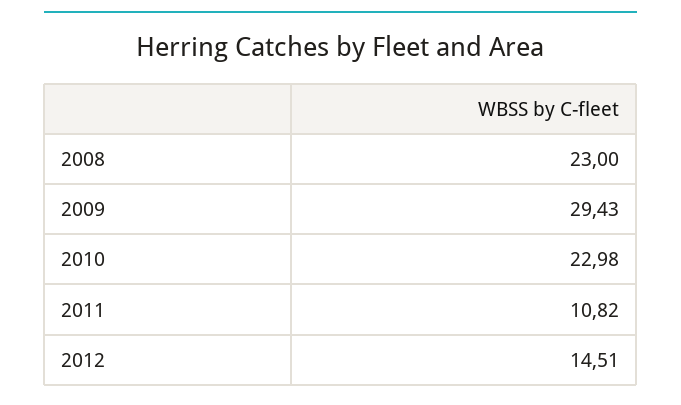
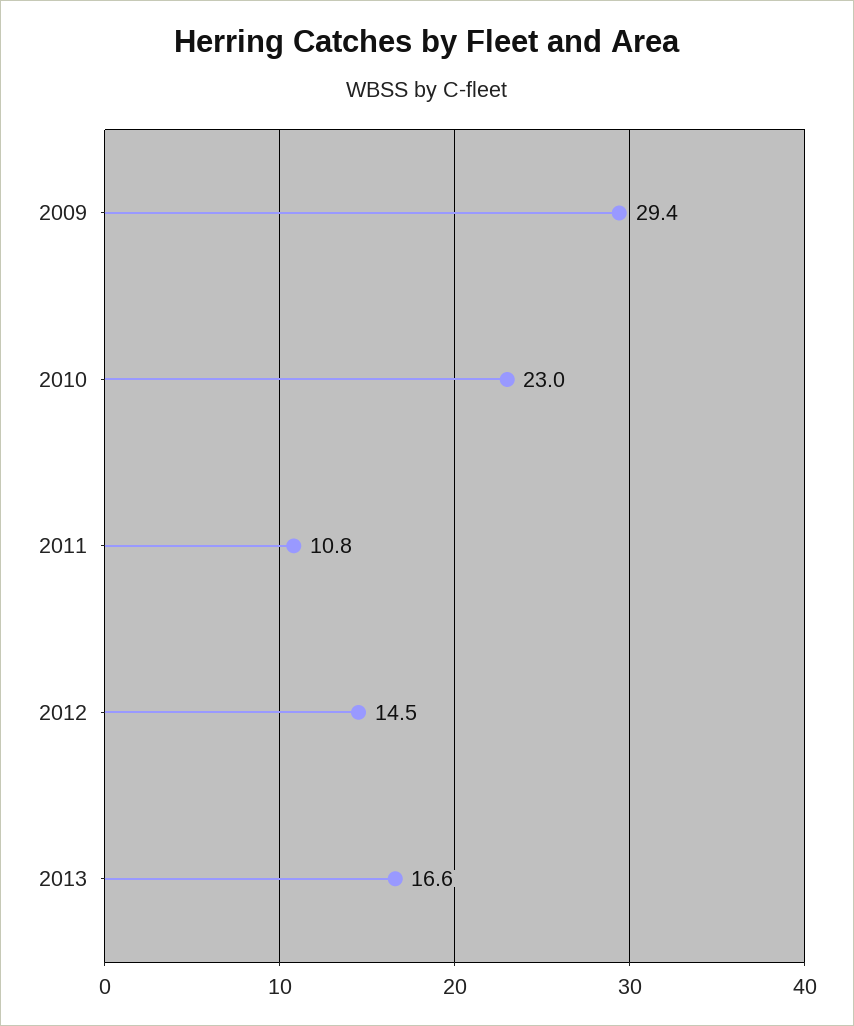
2008: 23 -> none
2013: none -> 16.6

